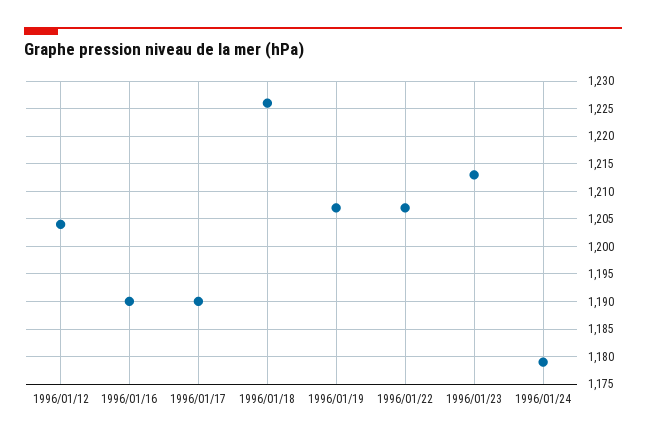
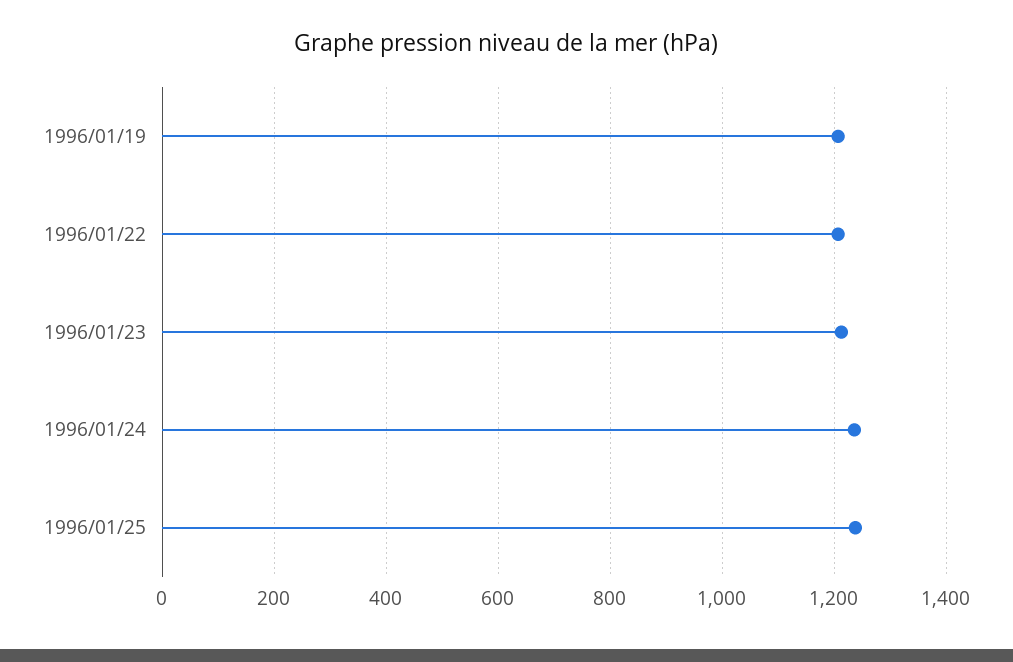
1996/01/12: 1205 -> none
1996/01/16: 1190 -> none
1996/01/17: 1190 -> none
1996/01/18: 1225 -> none
1996/01/24: 1180 -> 1240
1996/01/25: none -> 1240

